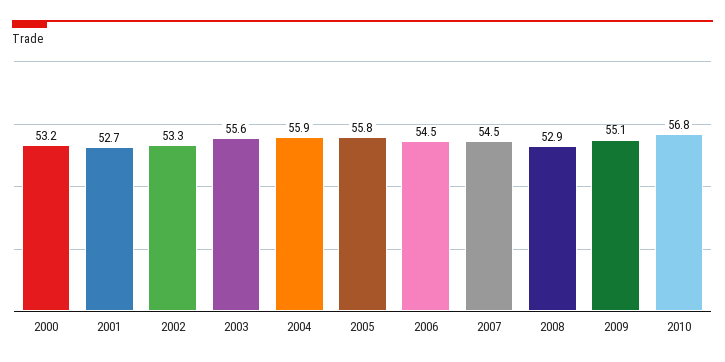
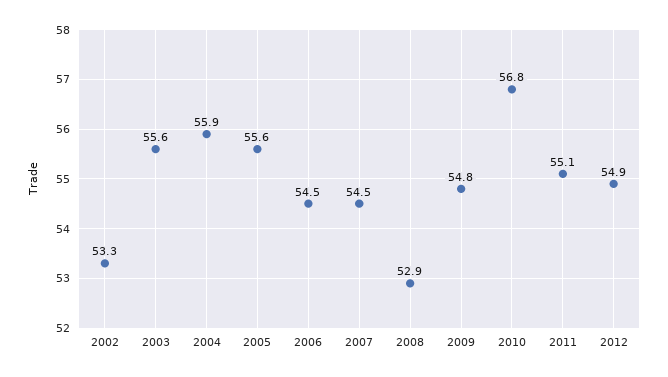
2000: 53.2 -> none
2001: 52.7 -> none
2005: 55.8 -> 55.6
2009: 55.1 -> 54.8
2011: none -> 55.1
2012: none -> 54.9

